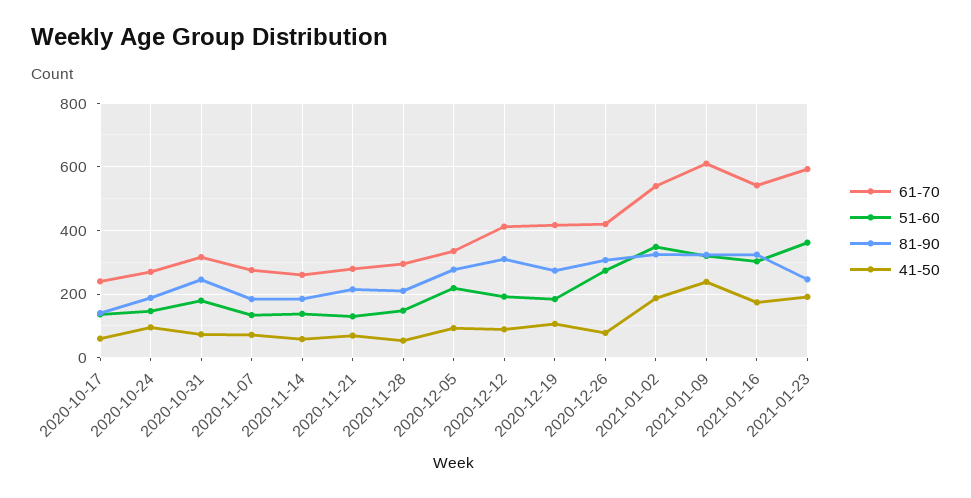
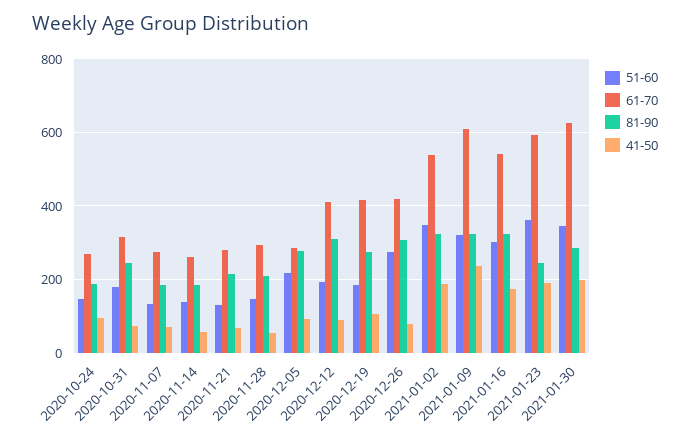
61-70, 2020-10-17: 240 -> none
51-60, 2020-10-17: 140 -> none
81-90, 2020-10-17: 140 -> none
41-50, 2020-10-17: 60 -> none
61-70, 2020-12-05: 340 -> 280
51-60, 2021-01-30: none -> 340
61-70, 2021-01-30: none -> 620
81-90, 2021-01-30: none -> 280
41-50, 2021-01-30: none -> 200

